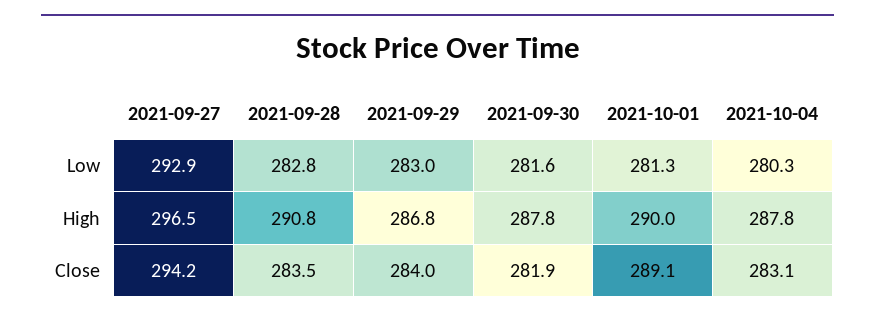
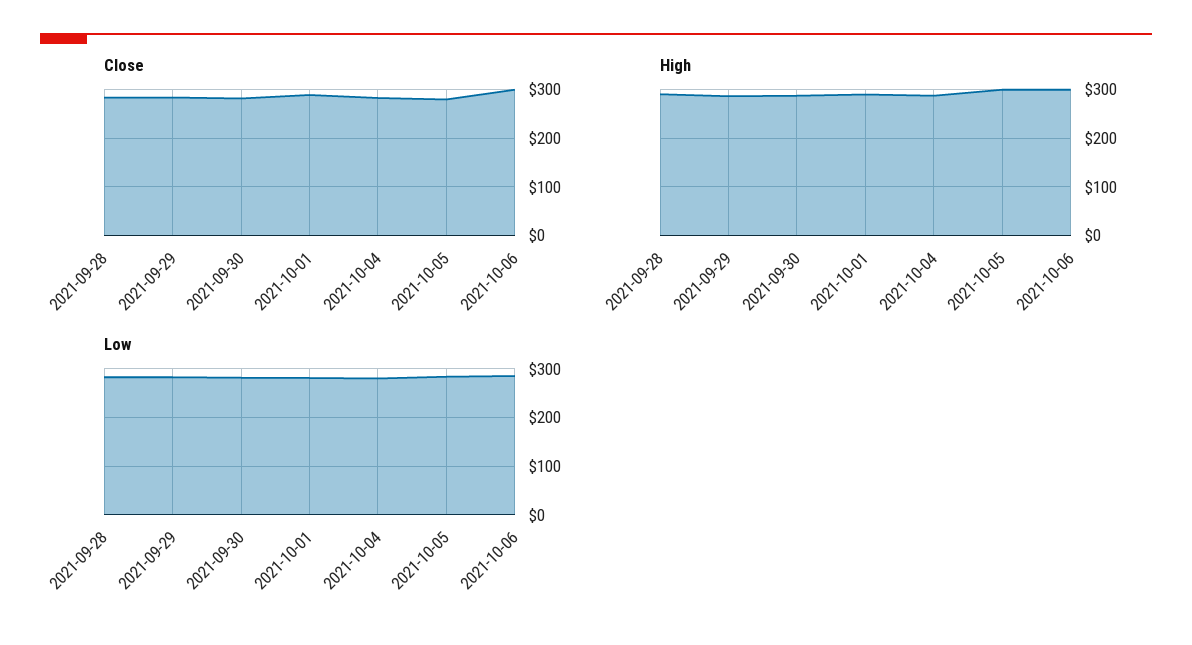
Low, 2021-09-27: 292.9 -> none
High, 2021-09-27: 296.5 -> none
Close, 2021-09-27: 294.2 -> none
Close, 2021-10-05: none -> 280
Close, 2021-10-06: none -> 300
High, 2021-10-05: none -> 300
High, 2021-10-06: none -> 300
Low, 2021-10-05: none -> 280
Low, 2021-10-06: none -> 280

